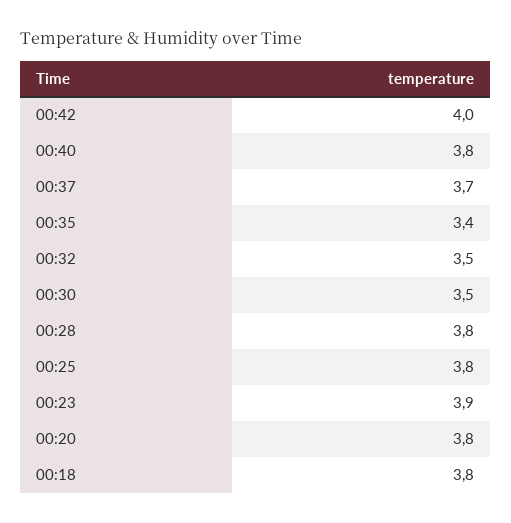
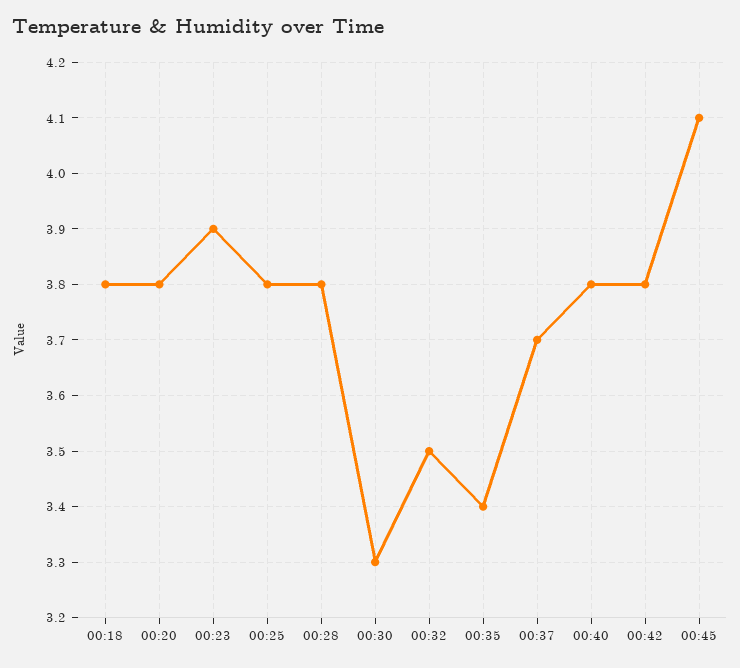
00:42: 4 -> 3.8
00:30: 3.5 -> 3.3
00:45: none -> 4.1

